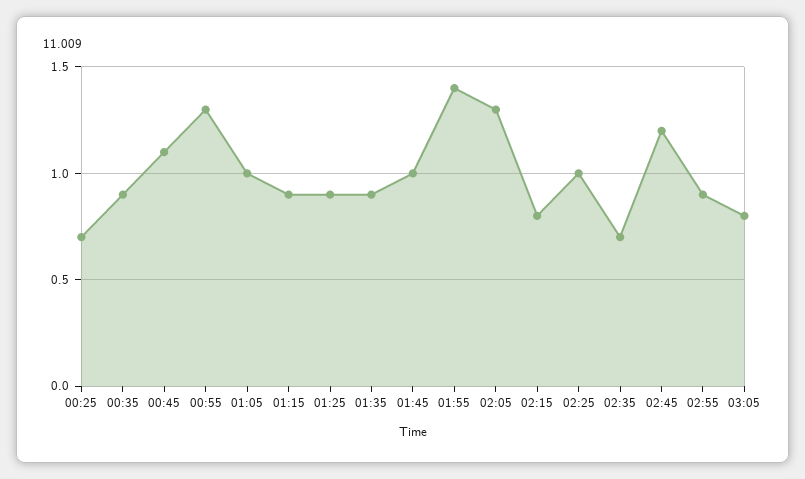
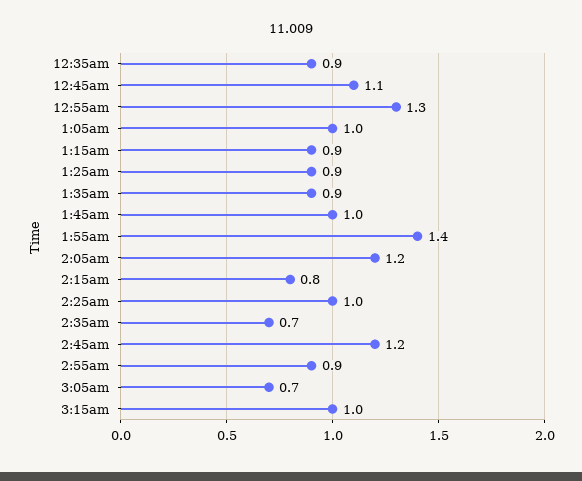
00:25: 0.7 -> none
02:05: 1.3 -> 1.2
03:05: 0.8 -> 0.7
3:15am: none -> 1

